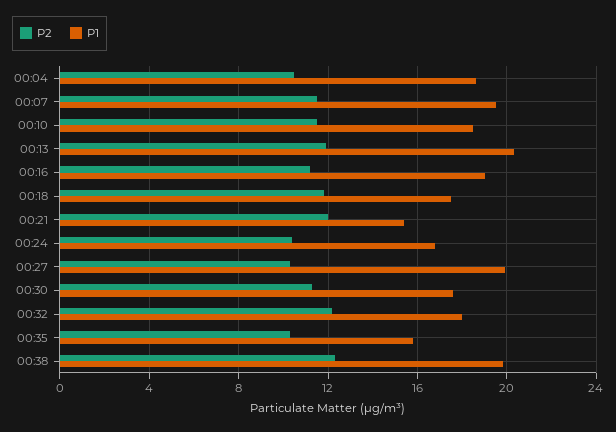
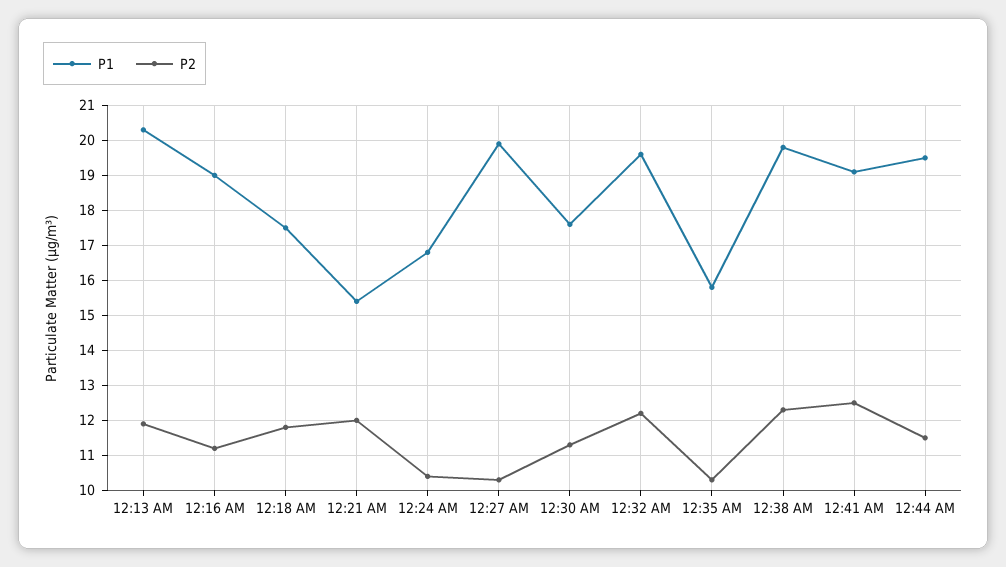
P2, 00:04: 10.5 -> none
P1, 00:04: 18.5 -> none
P2, 00:07: 11.5 -> none
P1, 00:07: 19.5 -> none
P2, 00:10: 11.5 -> none
P1, 00:10: 18.5 -> none
P1, 00:32: 18 -> 19.5
P1, 12:41 AM: none -> 19
P2, 12:41 AM: none -> 12.5
P1, 12:44 AM: none -> 19.5
P2, 12:44 AM: none -> 11.5

